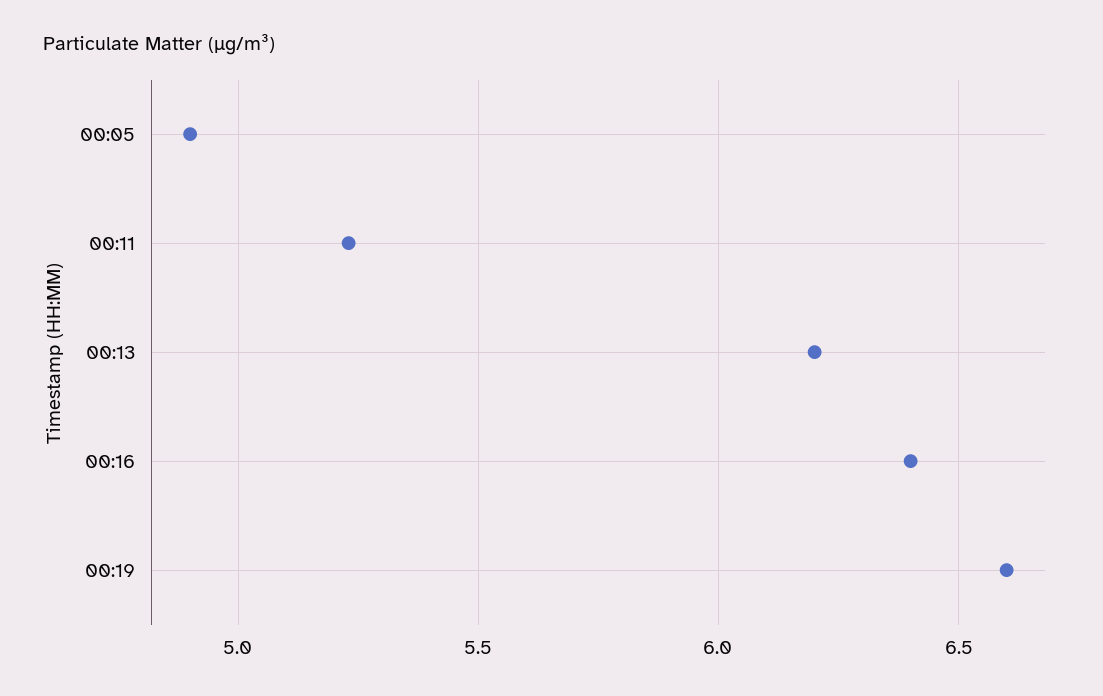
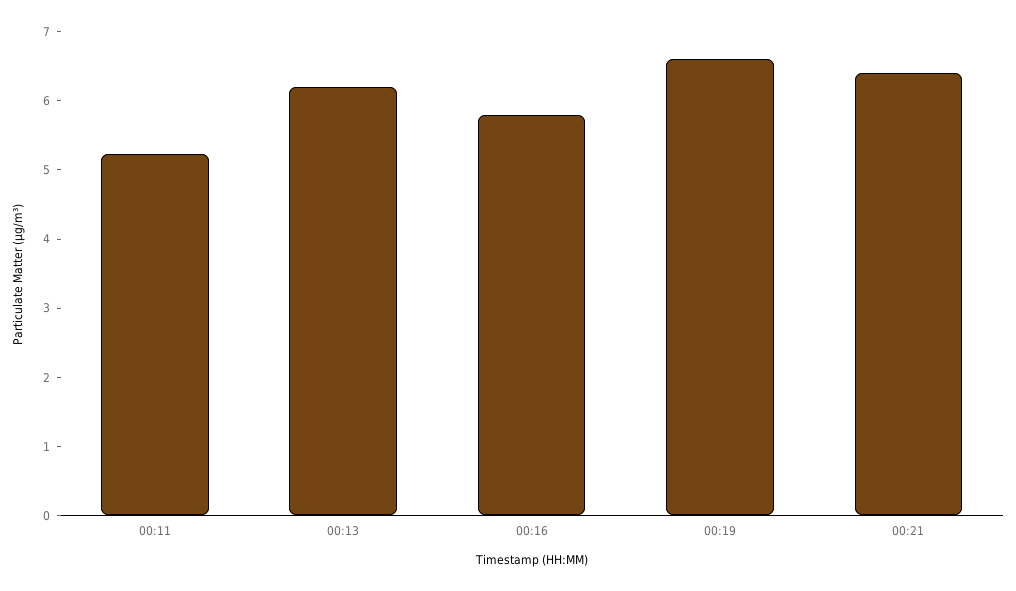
00:05: 4.9 -> none
00:16: 6.4 -> 5.8
00:21: none -> 6.4

